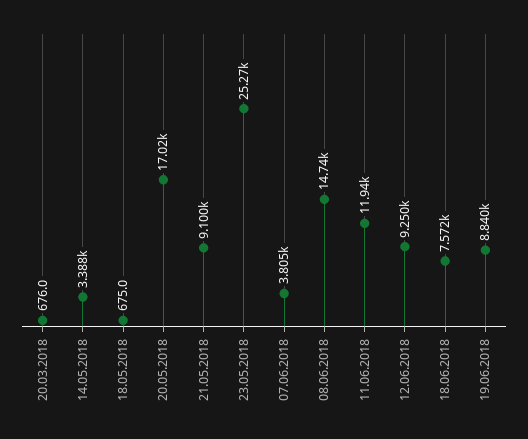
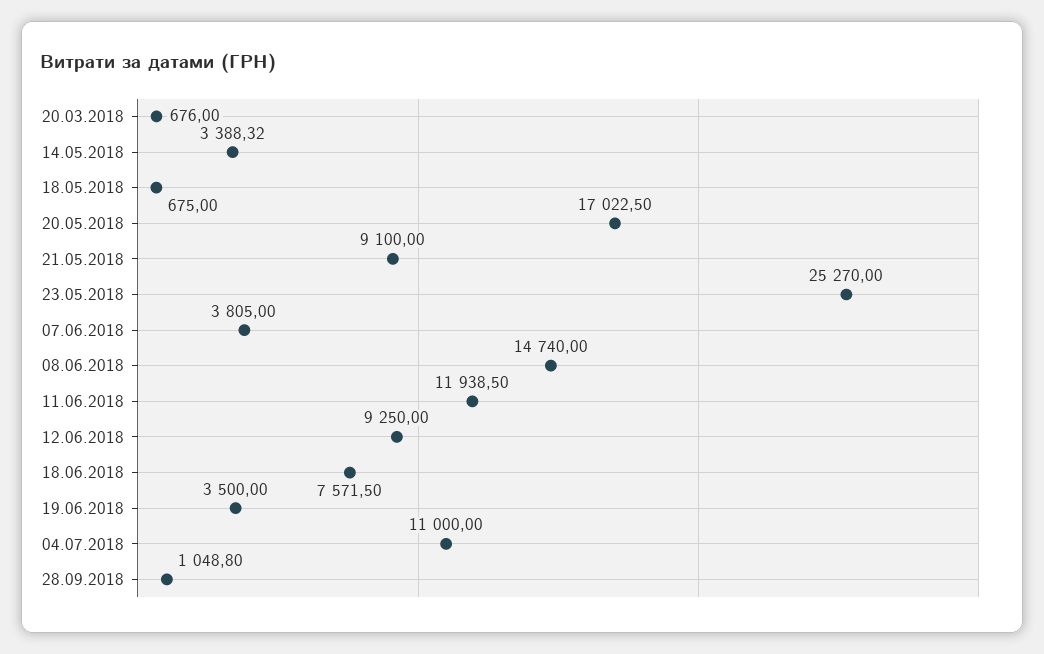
19.06.2018: 8840 -> 3500
04.07.2018: none -> 11000
28.09.2018: none -> 1048.8

